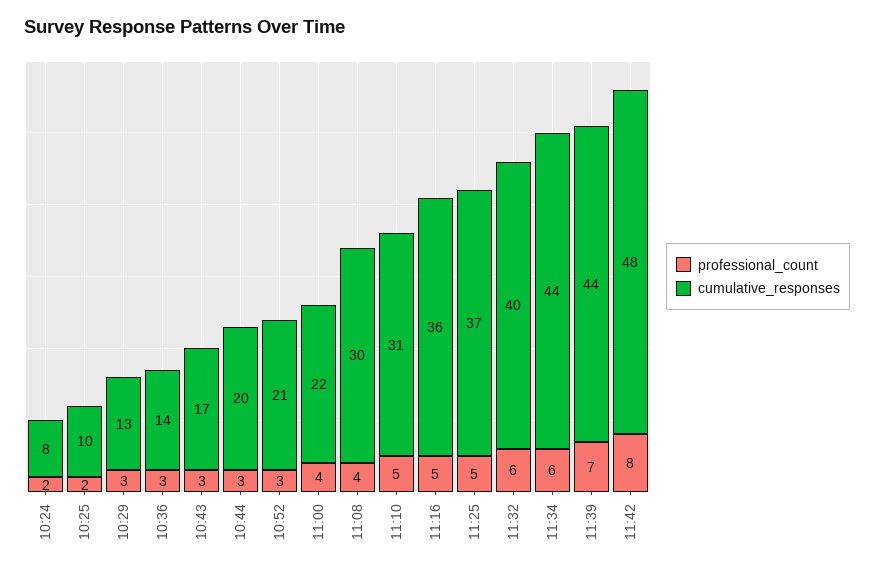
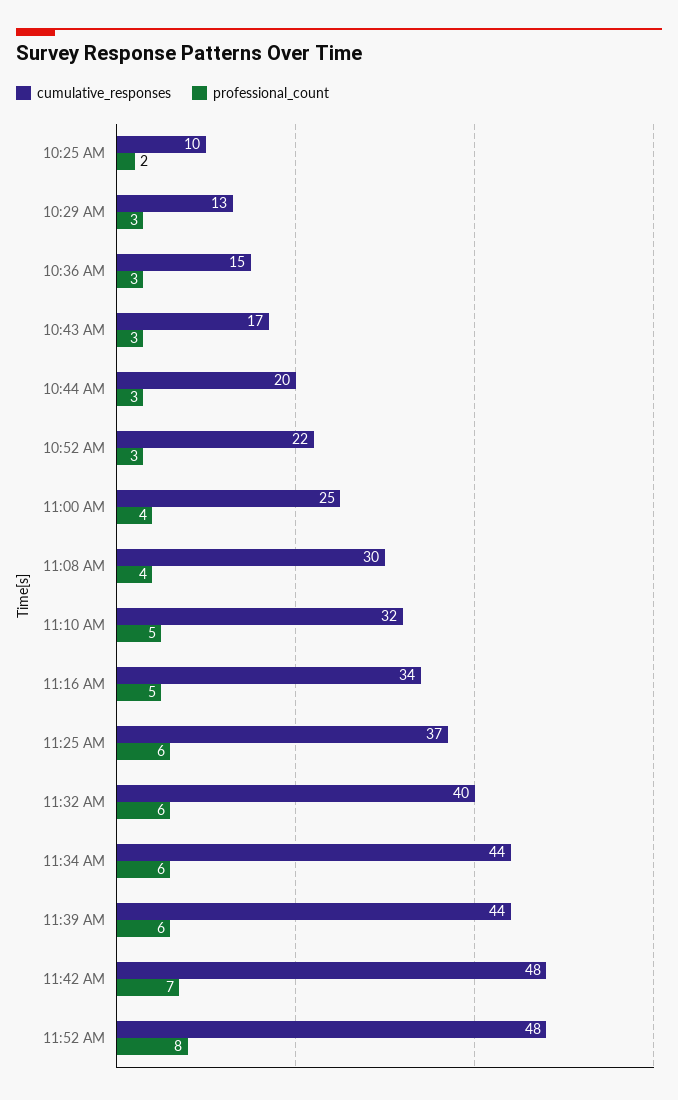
professional_count, 10:24: 2 -> none
cumulative_responses, 10:24: 8 -> none
cumulative_responses, 10:36: 14 -> 15
cumulative_responses, 10:52: 21 -> 22
cumulative_responses, 11:00: 22 -> 25
cumulative_responses, 11:10: 31 -> 32
cumulative_responses, 11:16: 36 -> 34
professional_count, 11:25: 5 -> 6
professional_count, 11:39: 7 -> 6
professional_count, 11:42: 8 -> 7
cumulative_responses, 11:52 AM: none -> 48
professional_count, 11:52 AM: none -> 8

